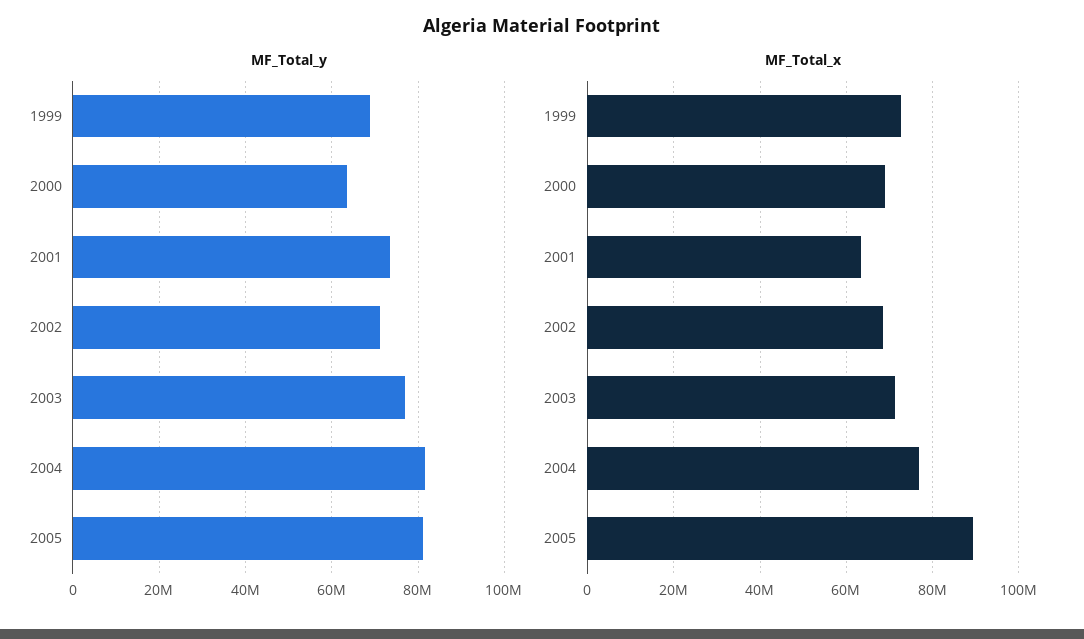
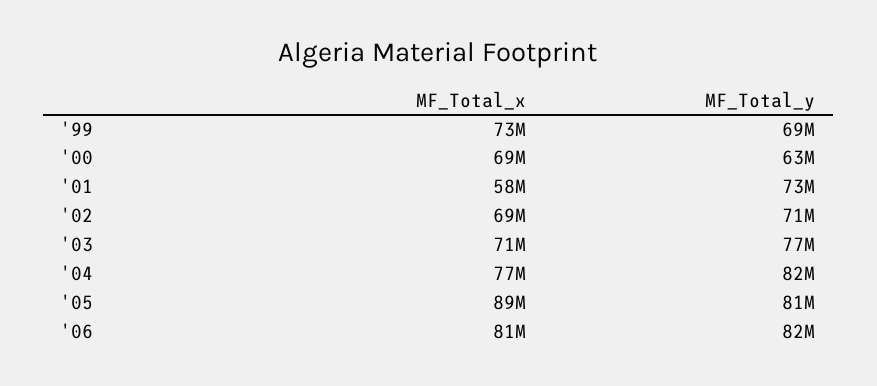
MF_Total_x, 2001: 64000000 -> 58000000
MF_Total_x, '06: none -> 81000000
MF_Total_y, '06: none -> 82000000

